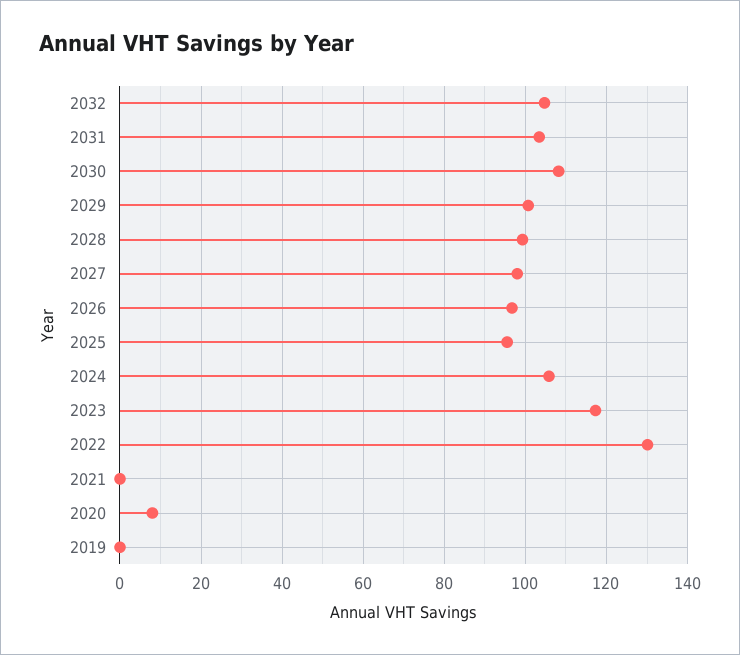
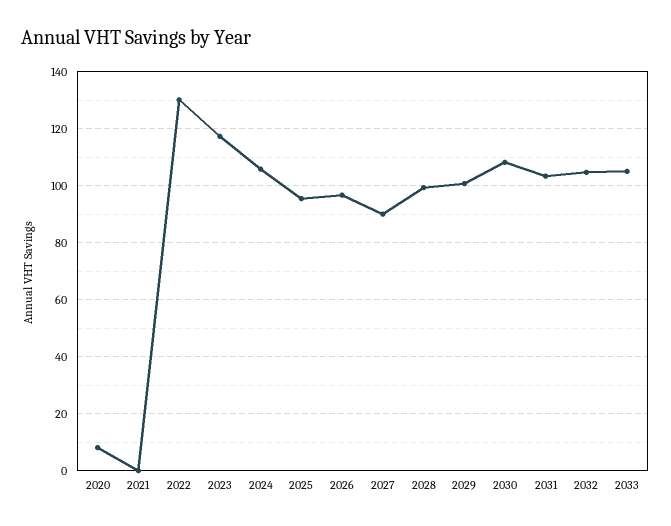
2027: 98 -> 90
2019: 0 -> none
2033: none -> 105

